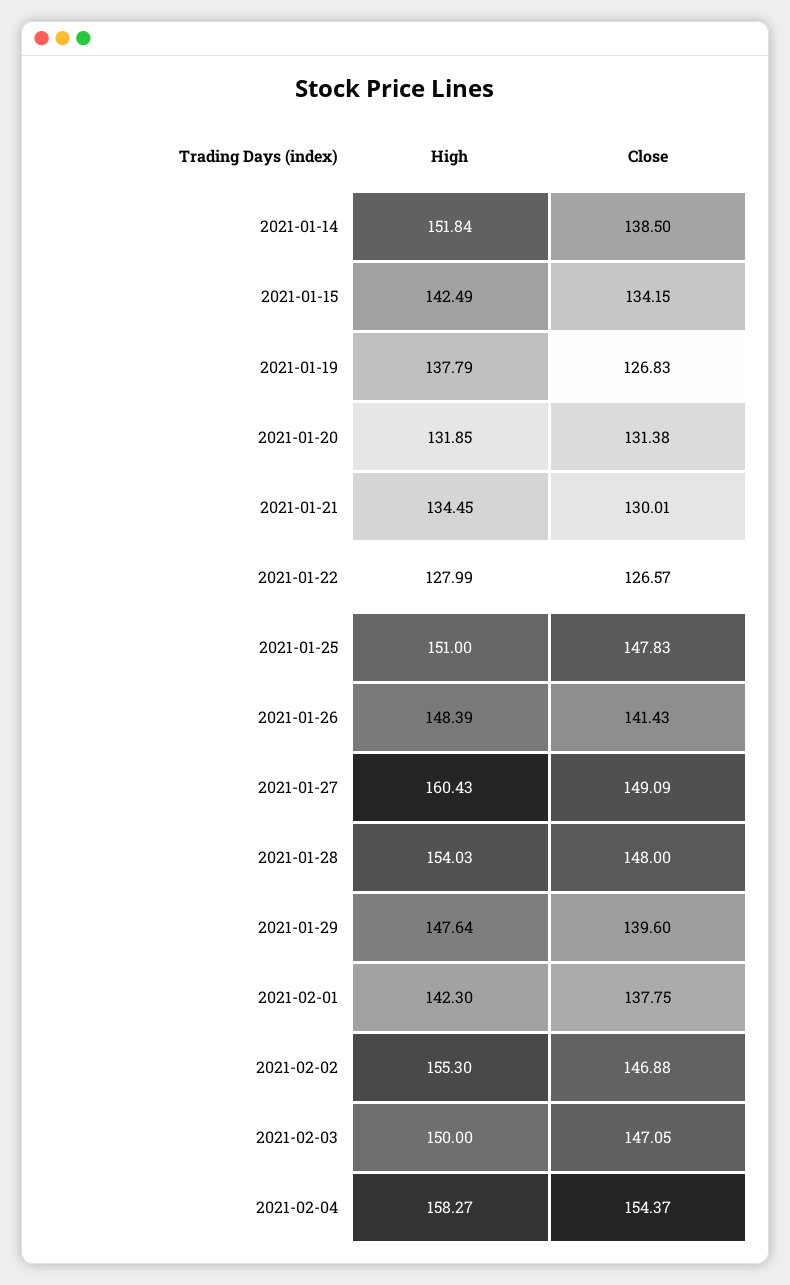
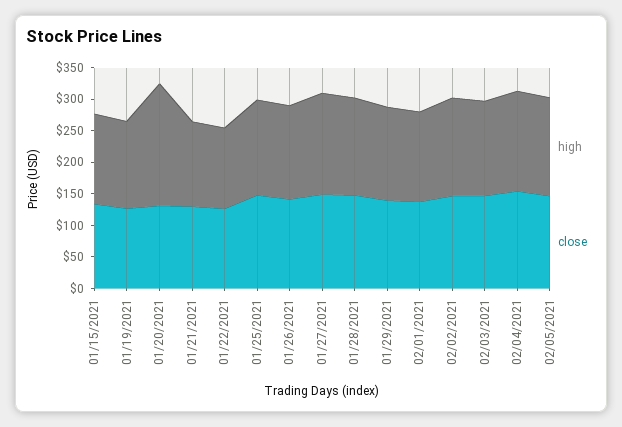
High, 2021-01-14: 151.84 -> none
Close, 2021-01-14: 138.5 -> none
High, 2021-01-20: 131.85 -> 200
High, 02/05/2021: none -> 150
Close, 02/05/2021: none -> 150

